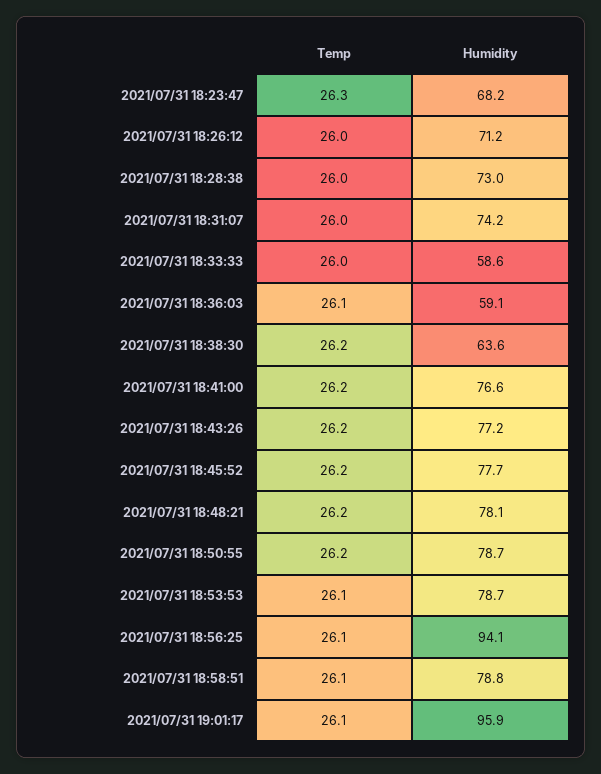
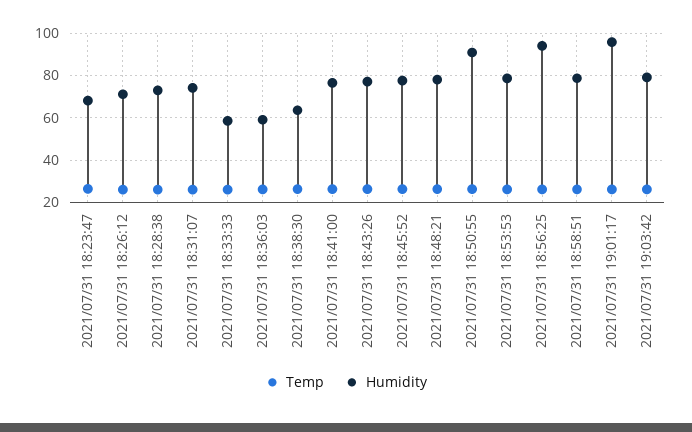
Humidity, 2021/07/31 18:50:55: 78.7 -> 90
Temp, 2021/07/31 19:03:42: none -> 25
Humidity, 2021/07/31 19:03:42: none -> 80

